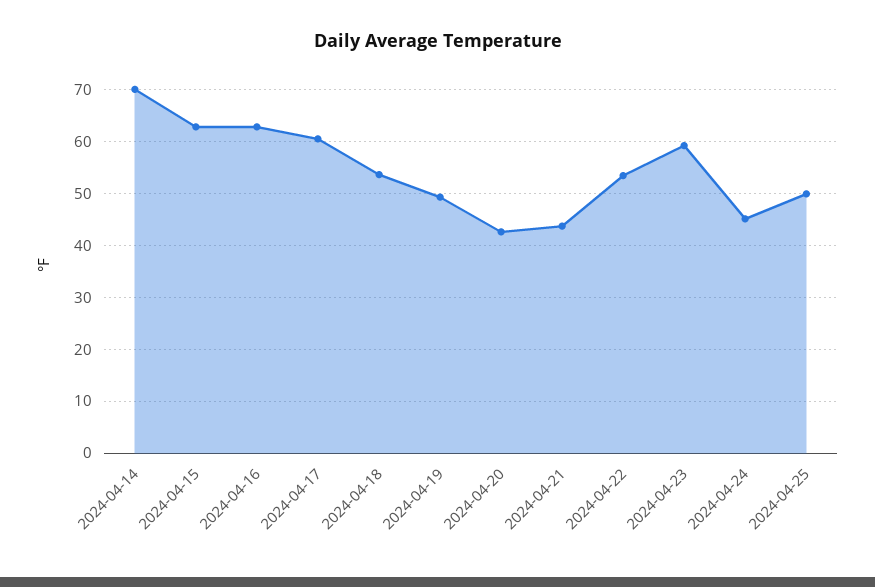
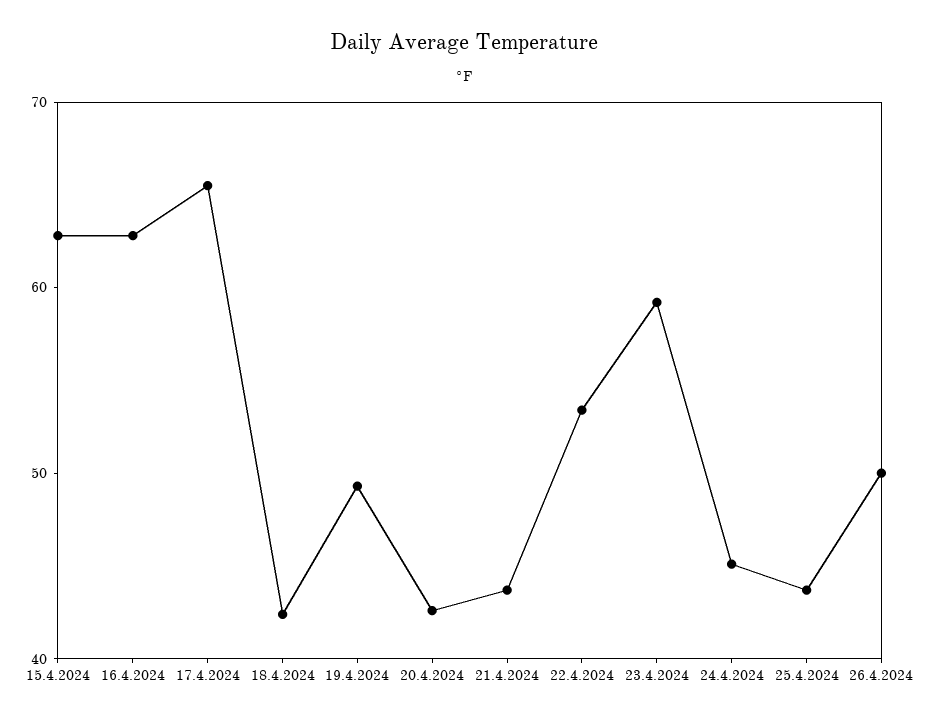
2024-04-14: 70 -> none
2024-04-17: 60 -> 66
2024-04-18: 54 -> 42
2024-04-25: 50 -> 44
26.4.2024: none -> 50

